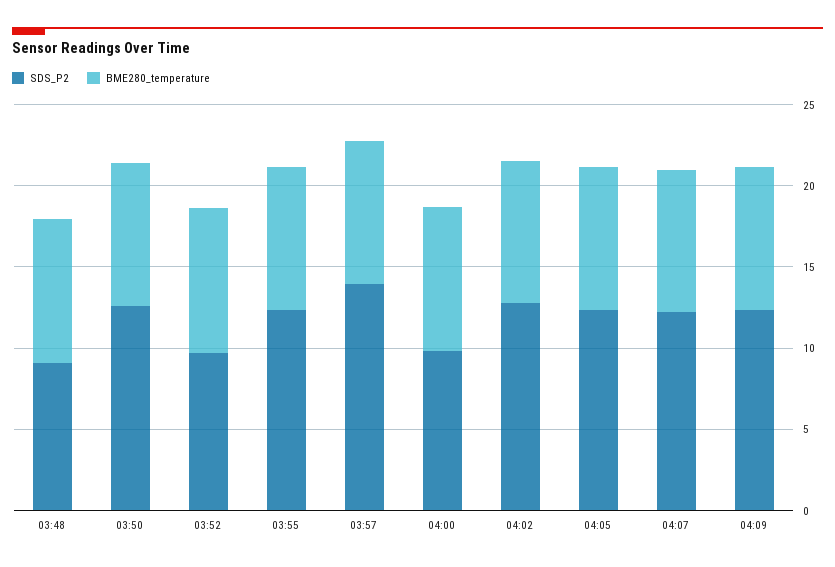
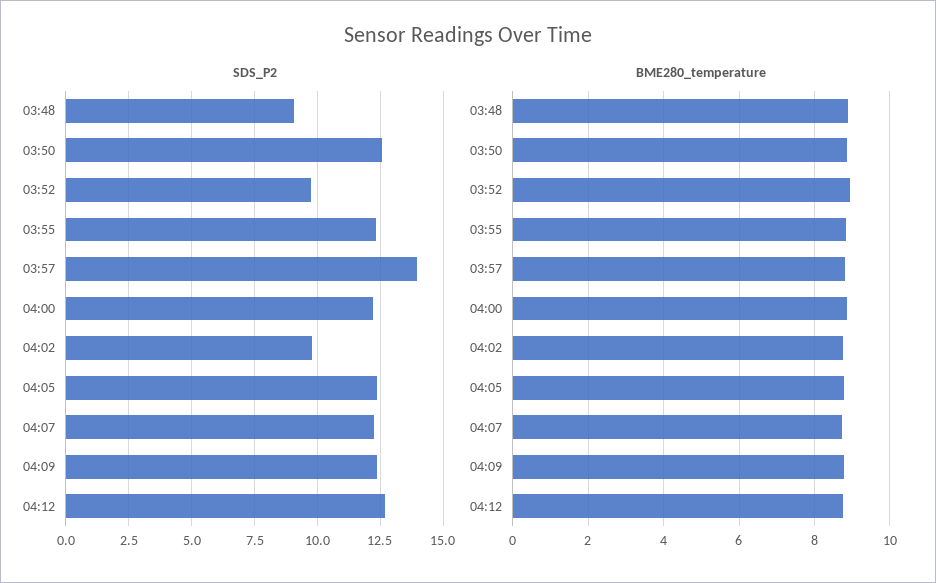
SDS_P2, 04:00: 10 -> 12.25
SDS_P2, 04:02: 13 -> 9.75
SDS_P2, 04:12: none -> 12.75
BME280_temperature, 04:12: none -> 8.8

